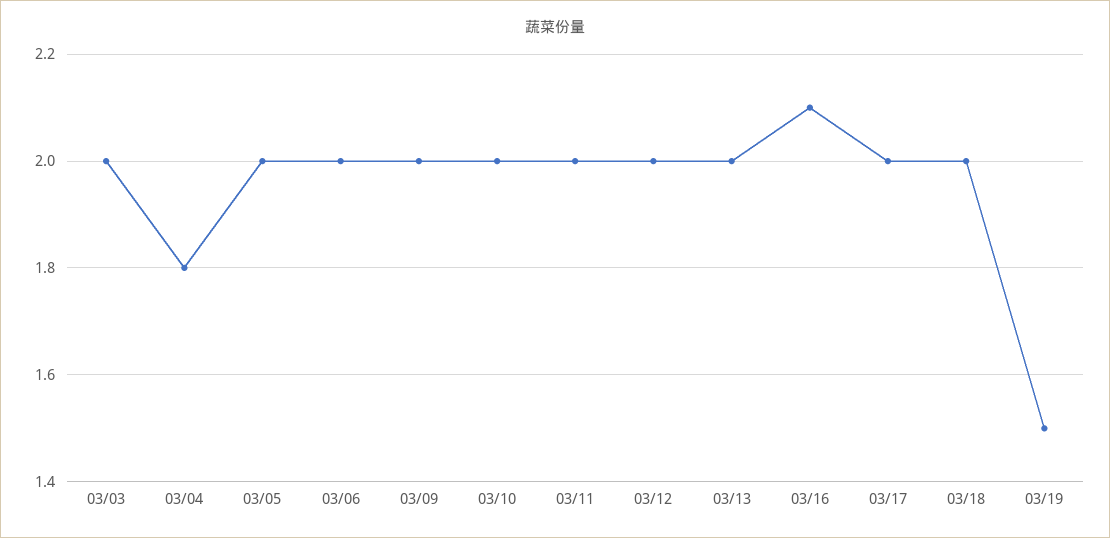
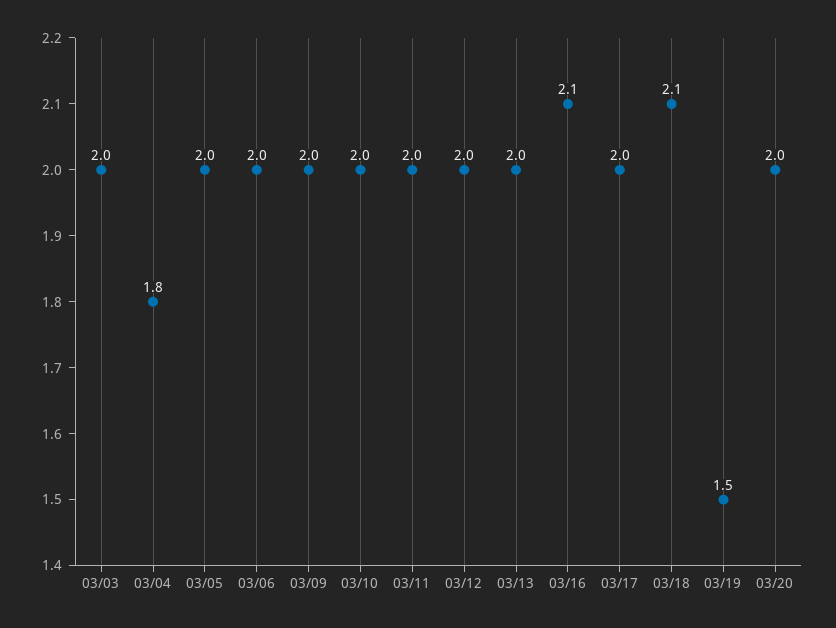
03/18: 2 -> 2.1
03/20: none -> 2

